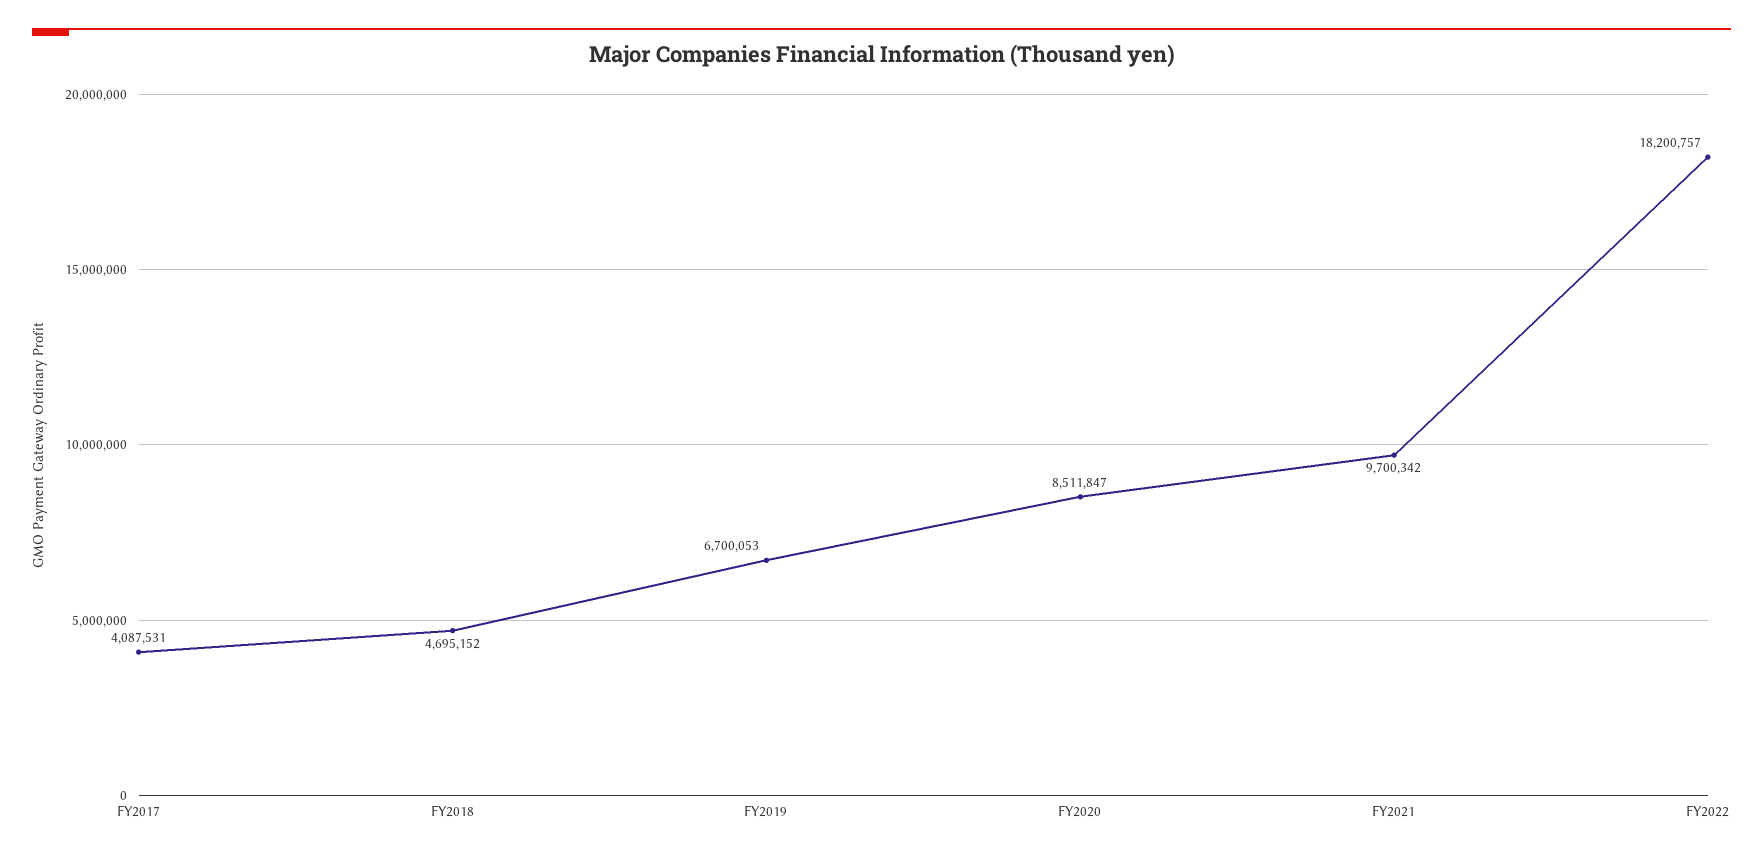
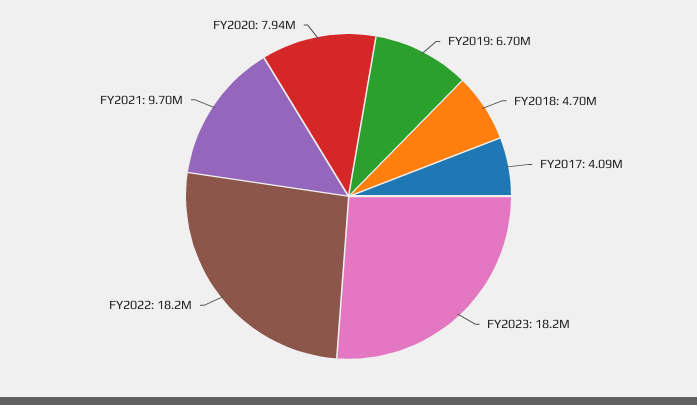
FY2020: 8511847 -> 7940000
FY2023: none -> 18200000

